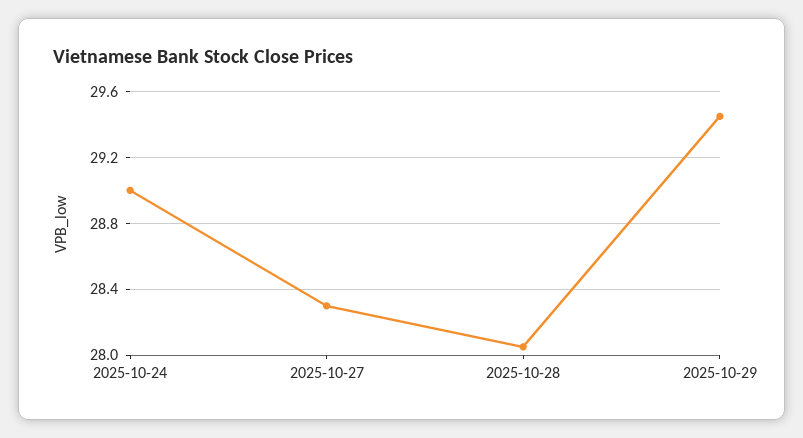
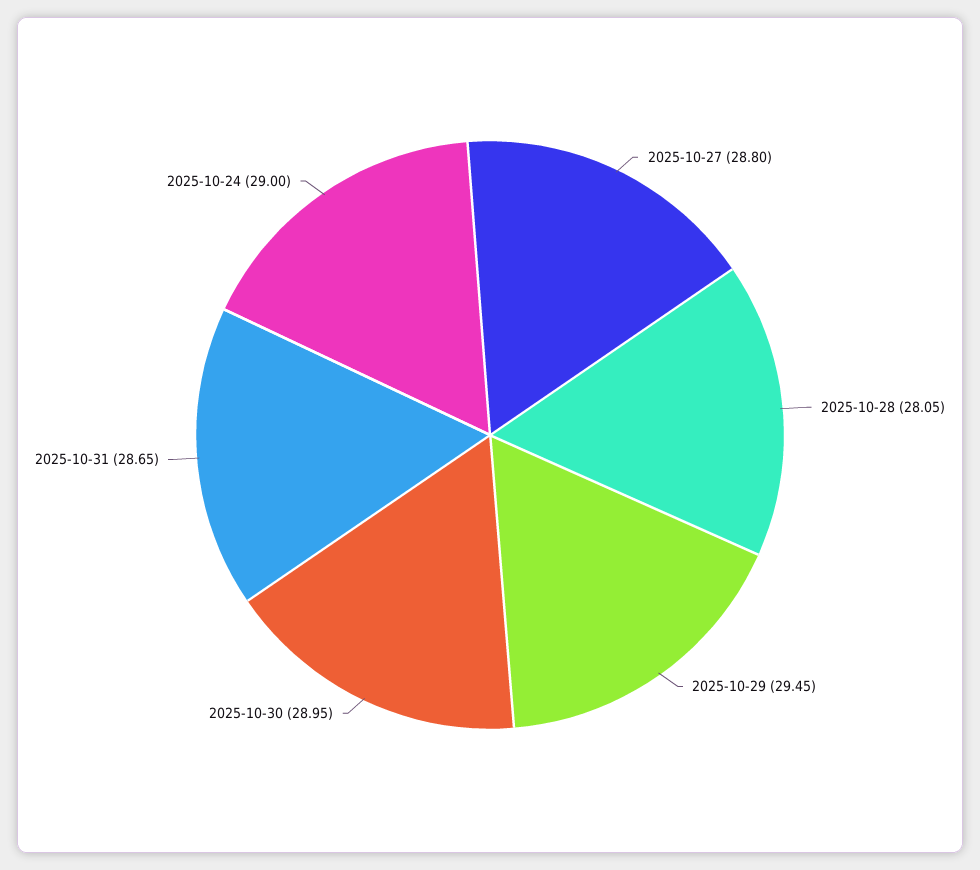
2025-10-27: 28.3 -> 28.8
2025-10-30: none -> 28.95
2025-10-31: none -> 28.65

